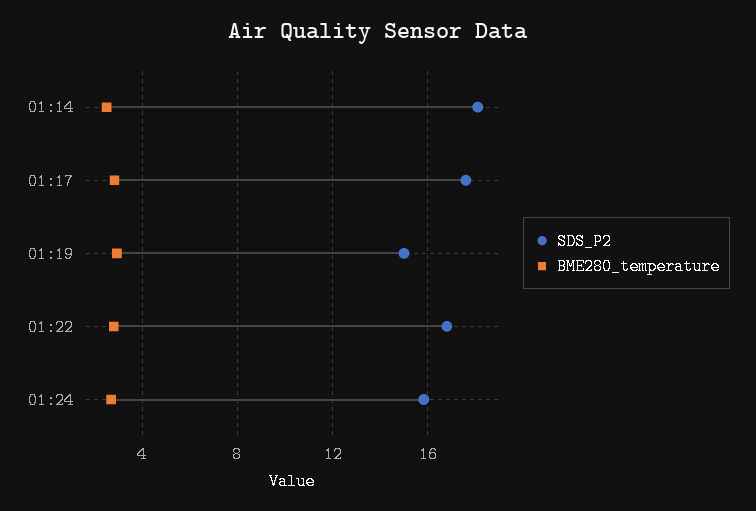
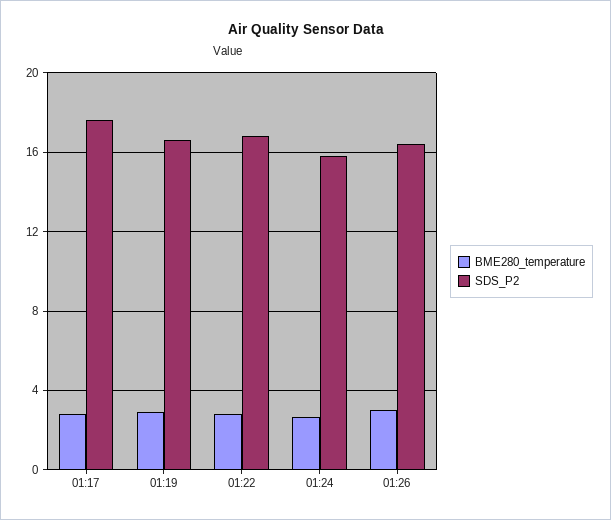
SDS_P2, 01:14: 18 -> none
BME280_temperature, 01:14: 2.5 -> none
SDS_P2, 01:19: 15 -> 16.5
BME280_temperature, 01:26: none -> 3
SDS_P2, 01:26: none -> 16.5

